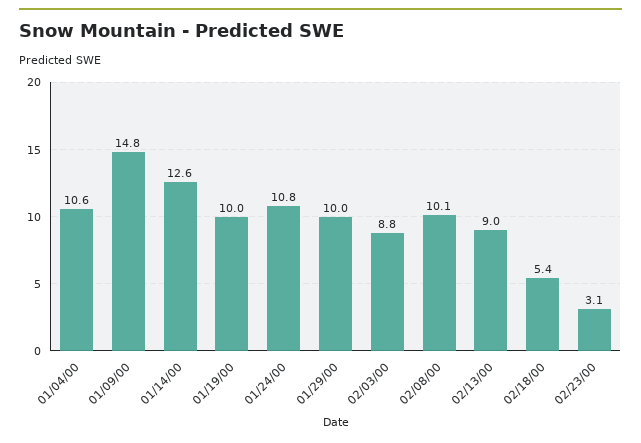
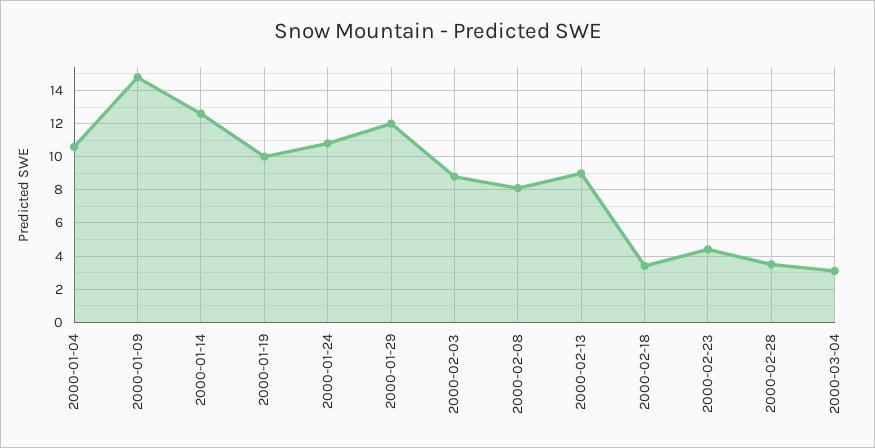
01/29/00: 10 -> 12
02/08/00: 10.1 -> 8
02/18/00: 5.4 -> 3.5
02/23/00: 3.1 -> 4.5
2000-02-28: none -> 3.5
2000-03-04: none -> 3

